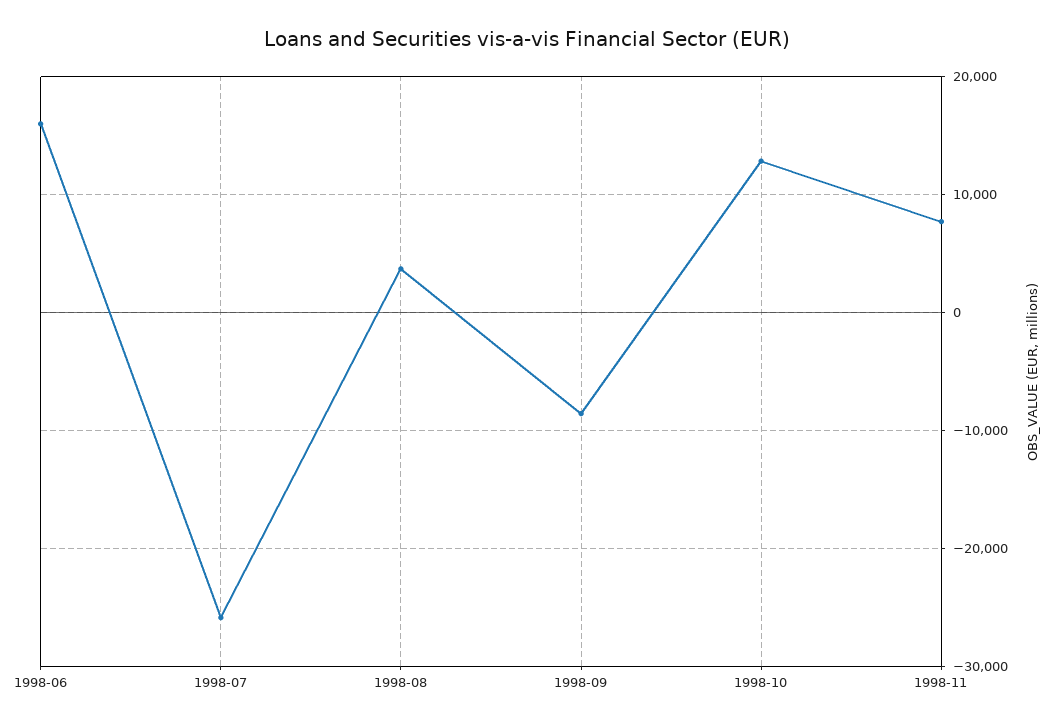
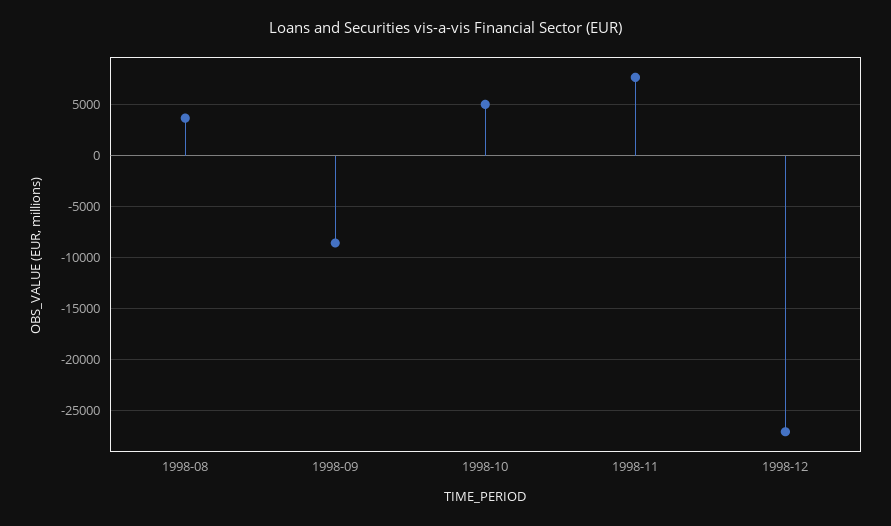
1998-06: 16000 -> none
1998-07: -26000 -> none
1998-10: 13000 -> 5000
1998-12: none -> -27000

